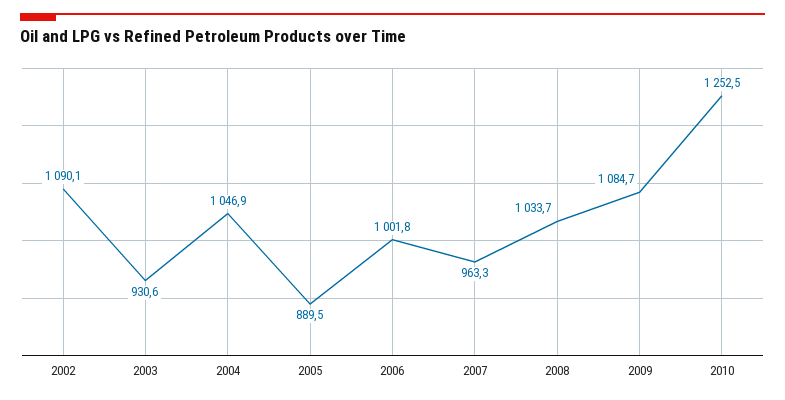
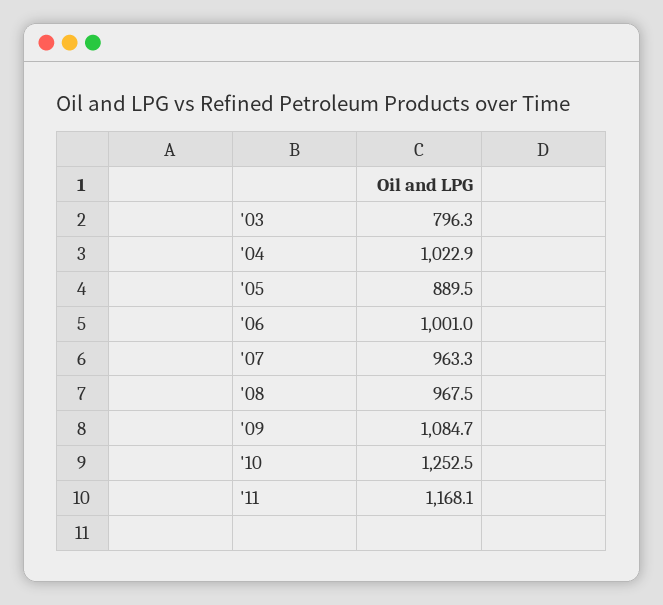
2002: 1090.1 -> none
2003: 930.6 -> 796.3
2004: 1046.9 -> 1022.9
2006: 1001.8 -> 1001
2008: 1033.7 -> 967.5
'11: none -> 1168.1

